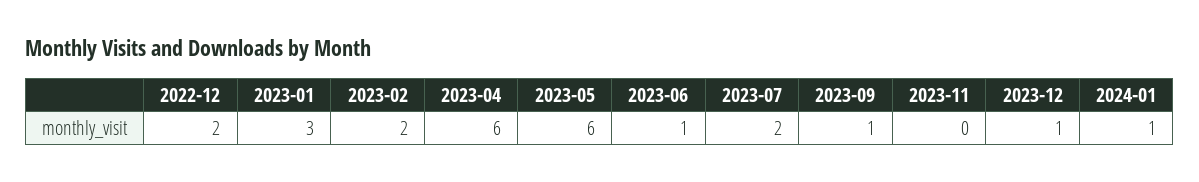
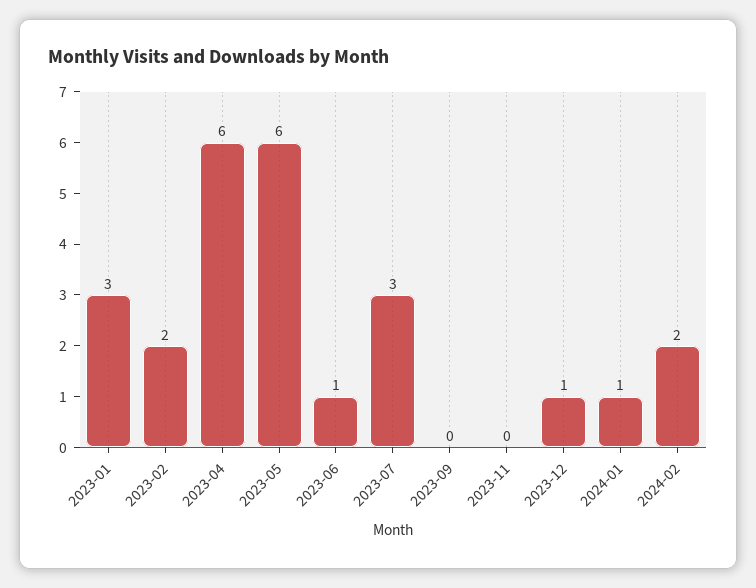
2022-12: 2 -> none
2023-07: 2 -> 3
2023-09: 1 -> 0
2024-02: none -> 2

